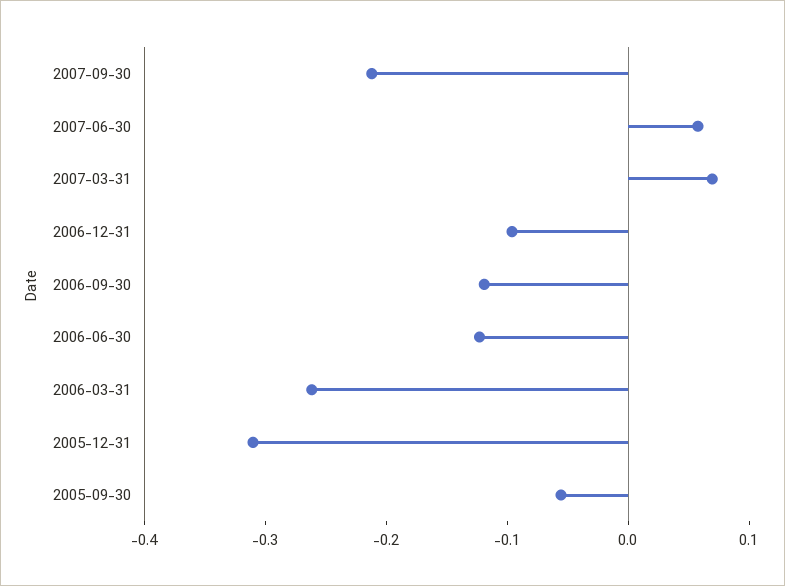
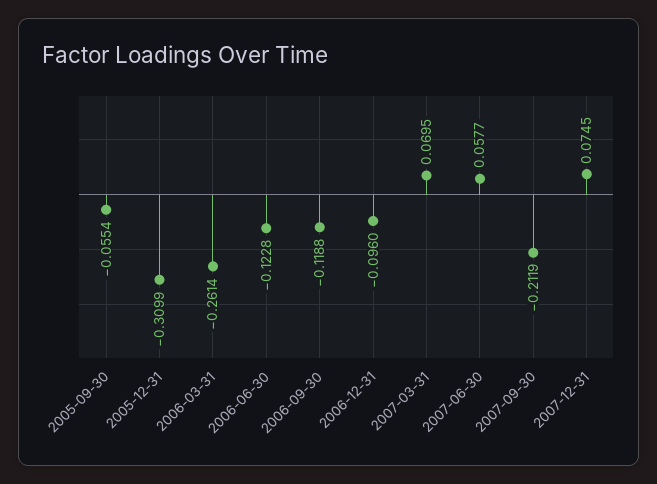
2007-12-31: none -> 0.0745

